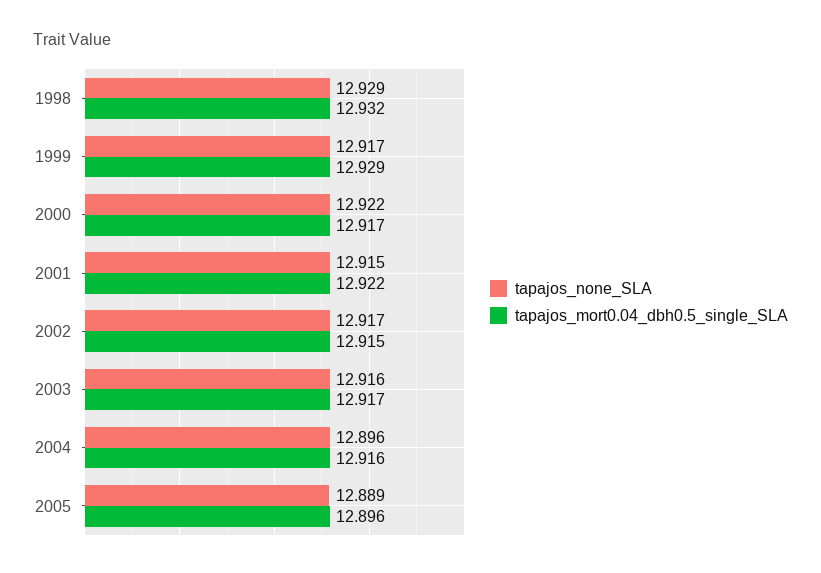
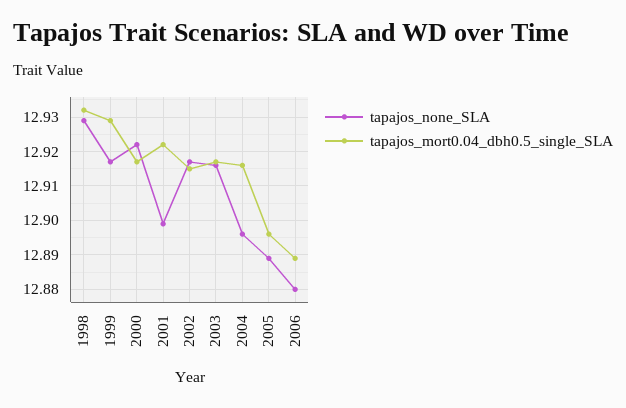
tapajos_none_SLA, 2001: 12.915 -> 12.9
tapajos_none_SLA, 2006: none -> 12.88
tapajos_mort0.04_dbh0.5_single_SLA, 2006: none -> 12.89

